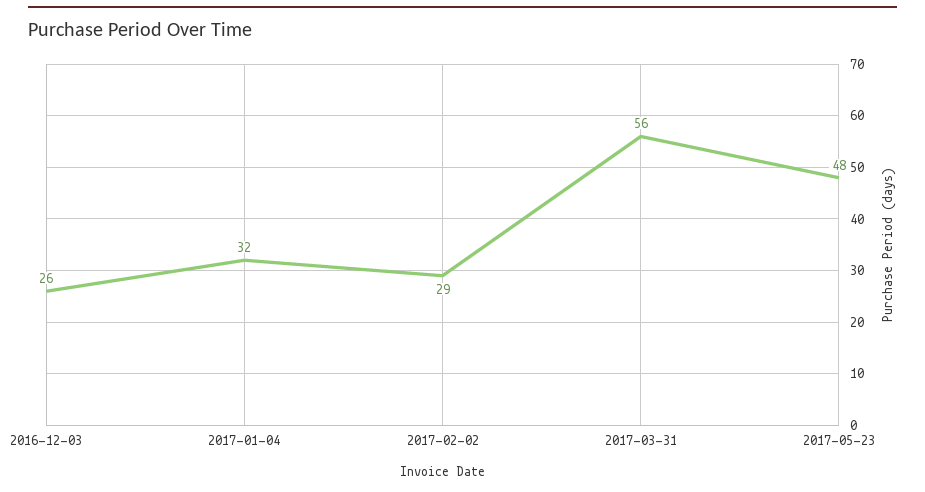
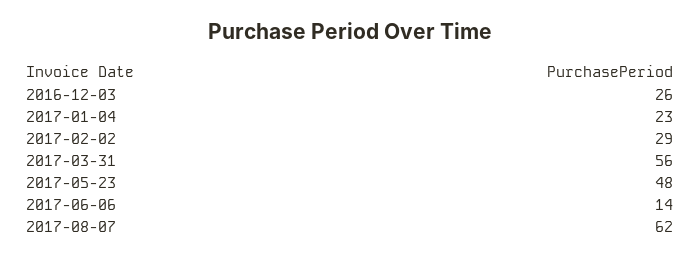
2017-01-04: 32 -> 23
2017-06-06: none -> 14
2017-08-07: none -> 62

